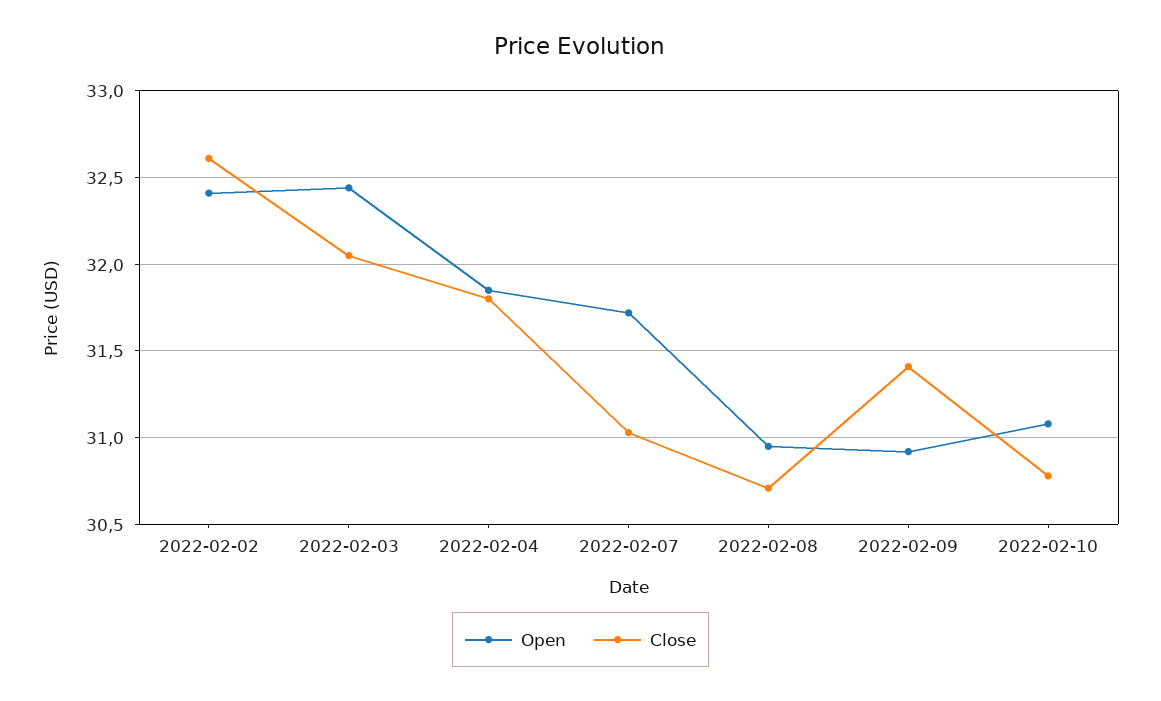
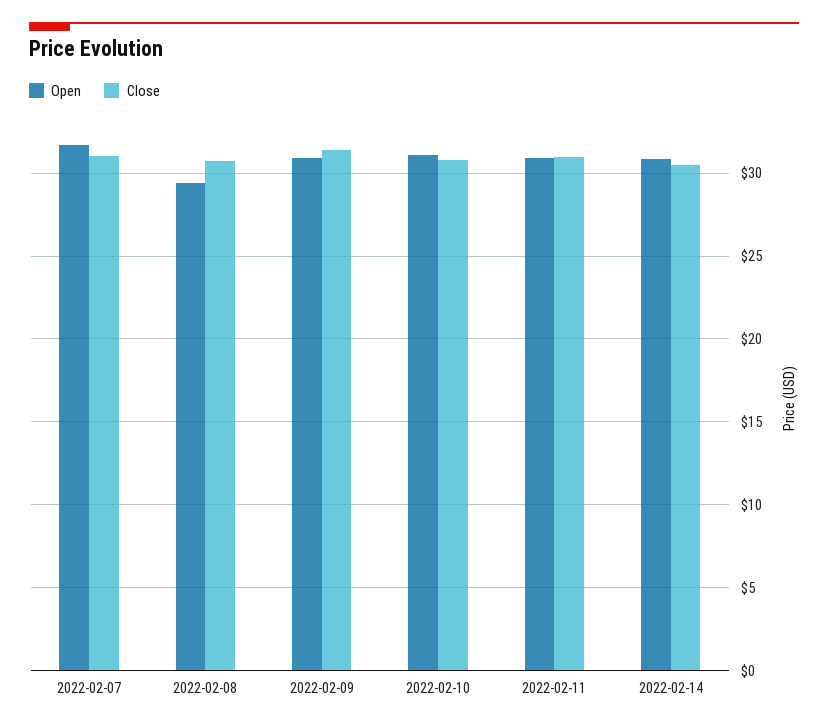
Open, 2022-02-02: 32.4 -> none
Close, 2022-02-02: 32.6 -> none
Open, 2022-02-03: 32.45 -> none
Close, 2022-02-03: 32.05 -> none
Open, 2022-02-04: 31.85 -> none
Close, 2022-02-04: 31.8 -> none
Open, 2022-02-08: 30.95 -> 29.5
Open, 2022-02-11: none -> 31
Close, 2022-02-11: none -> 31
Open, 2022-02-14: none -> 31
Close, 2022-02-14: none -> 30.5

